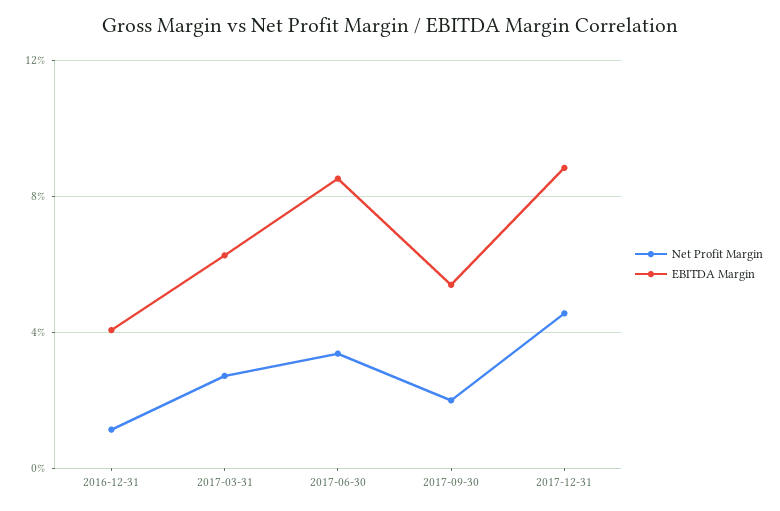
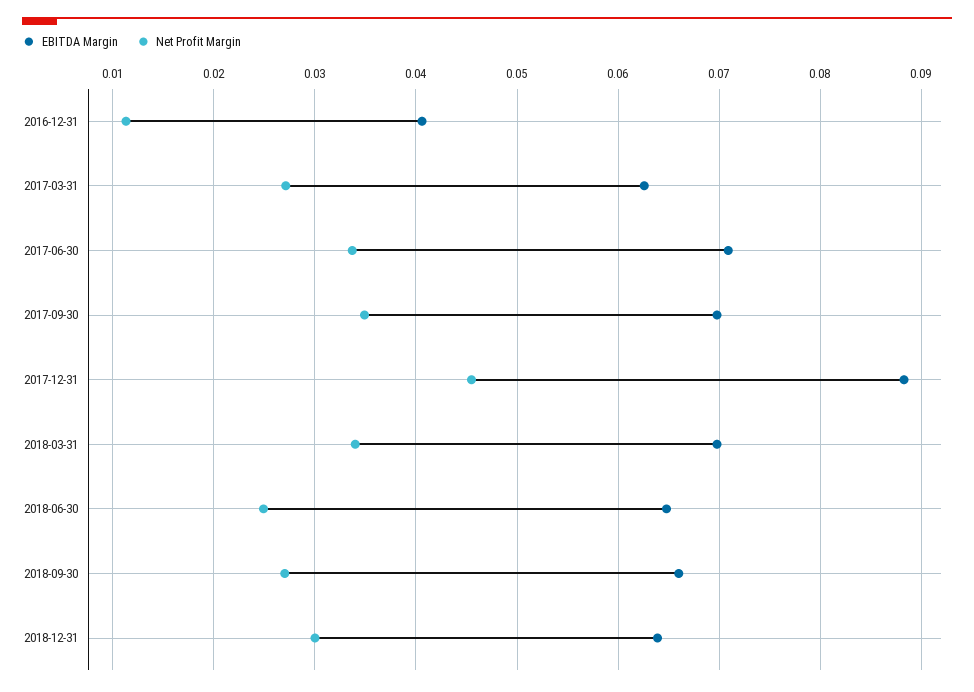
EBITDA Margin, 2017-06-30: 0.085 -> 0.071
Net Profit Margin, 2017-09-30: 0.02 -> 0.035
EBITDA Margin, 2017-09-30: 0.055 -> 0.07
EBITDA Margin, 2018-03-31: none -> 0.07
Net Profit Margin, 2018-03-31: none -> 0.034
EBITDA Margin, 2018-06-30: none -> 0.065
Net Profit Margin, 2018-06-30: none -> 0.025
EBITDA Margin, 2018-09-30: none -> 0.066
Net Profit Margin, 2018-09-30: none -> 0.027
EBITDA Margin, 2018-12-31: none -> 0.064
Net Profit Margin, 2018-12-31: none -> 0.03

